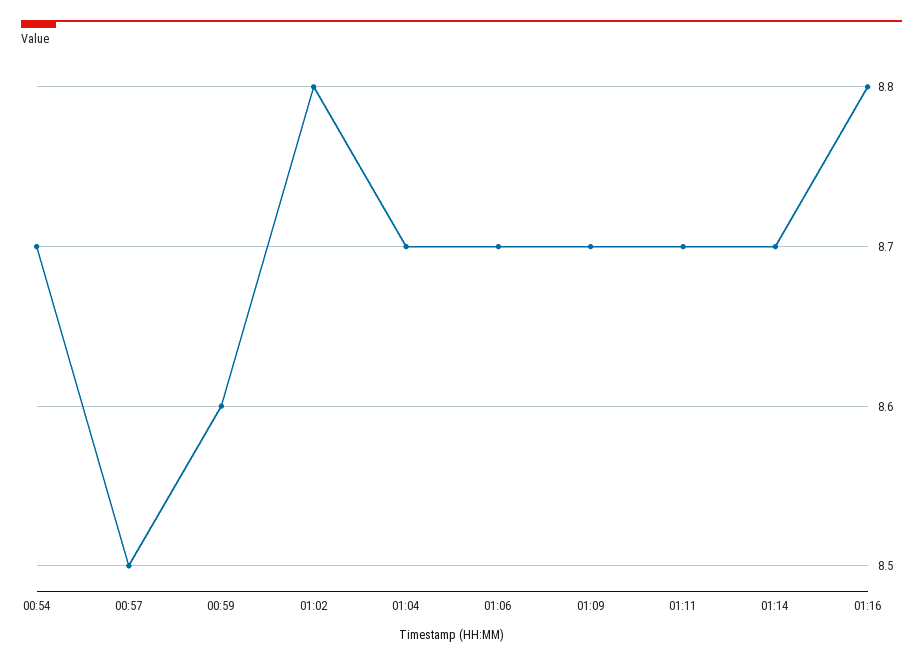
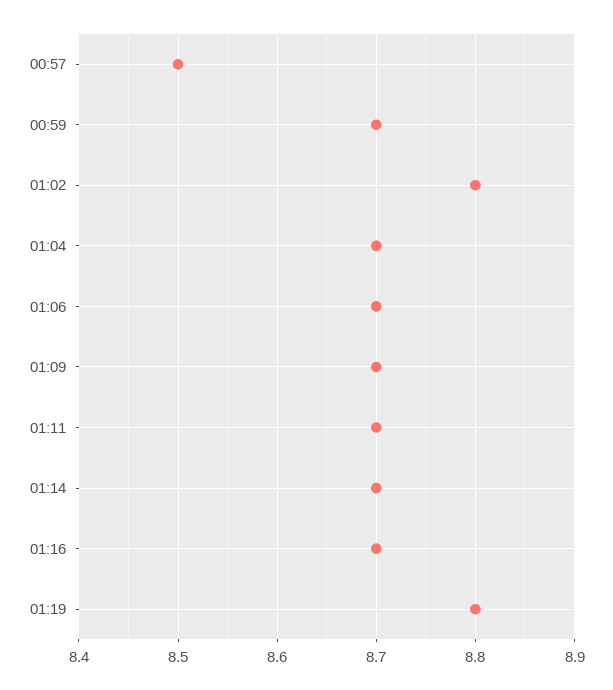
00:54: 8.7 -> none
00:59: 8.6 -> 8.7
01:16: 8.8 -> 8.7
01:19: none -> 8.8

